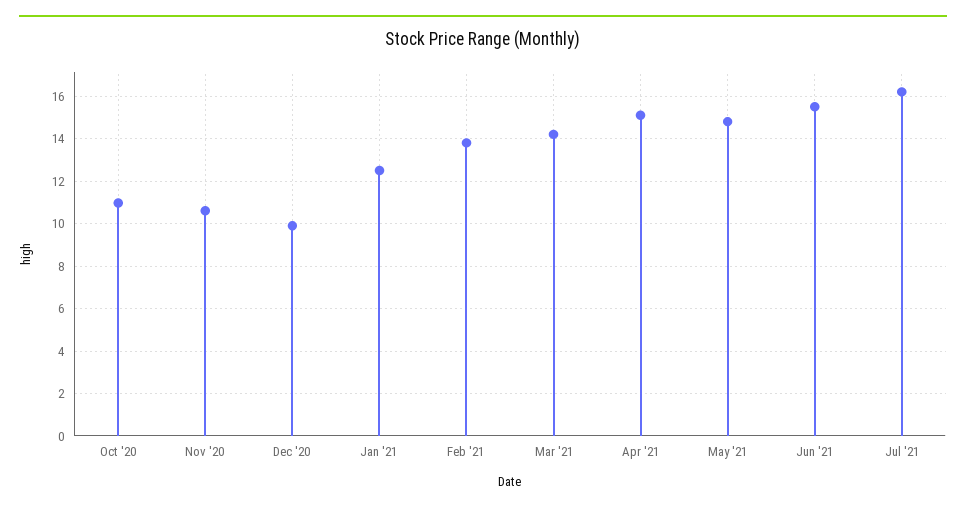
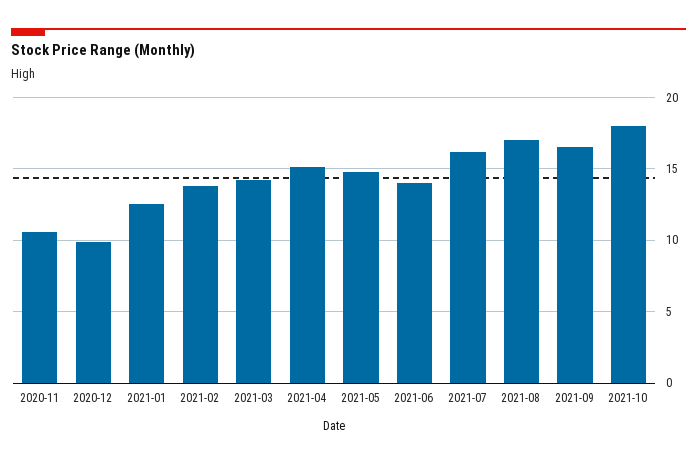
Oct '20: 11 -> none
Jun '21: 15.5 -> 14
2021-08: none -> 17
2021-09: none -> 16.5
2021-10: none -> 18

